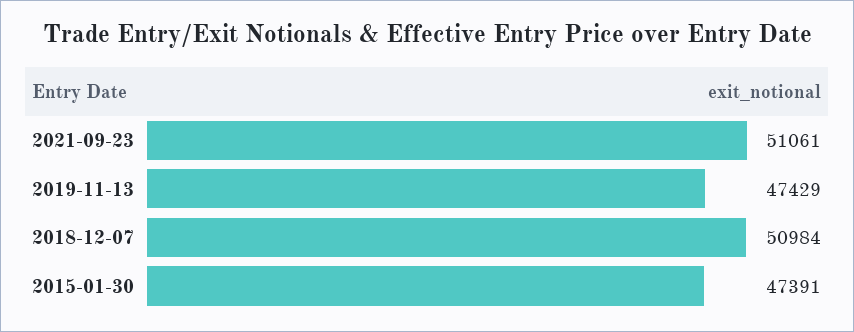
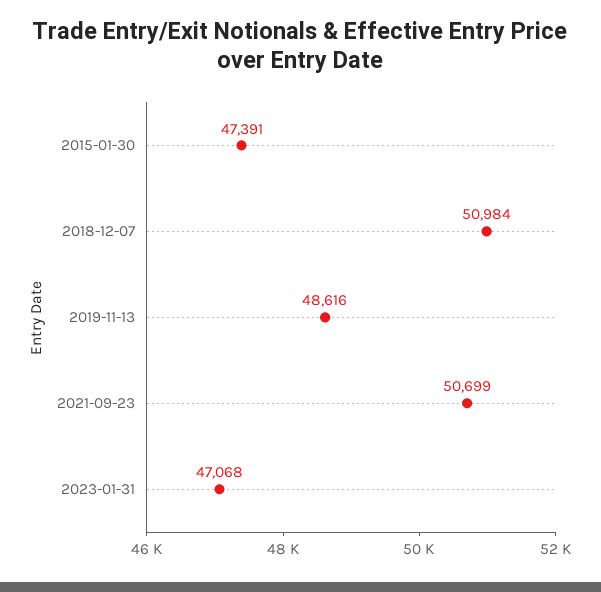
2021-09-23: 51061 -> 50699
2019-11-13: 47429 -> 48616
2023-01-31: none -> 47068

